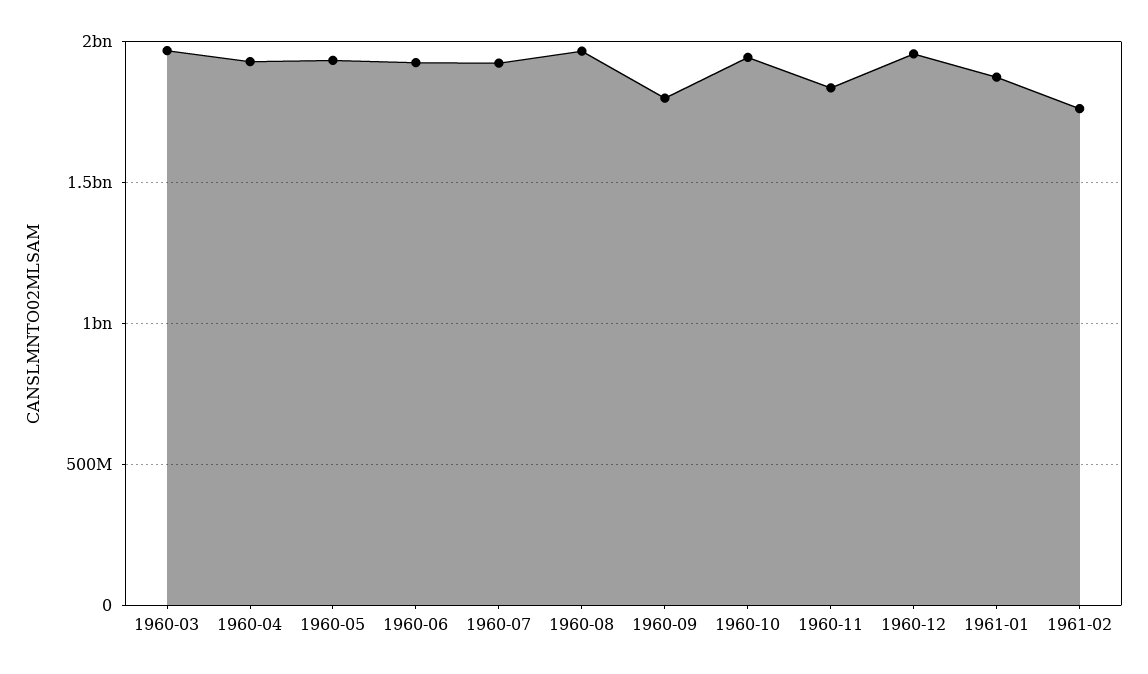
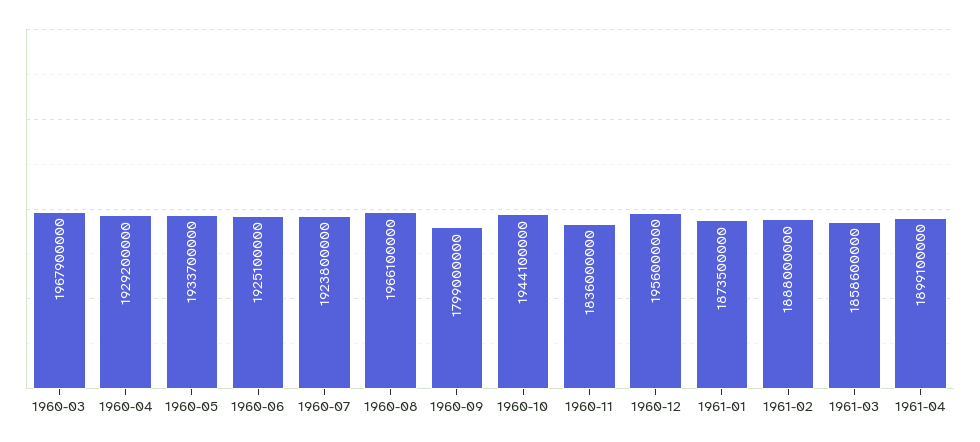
1961-02: 1750000000 -> 1888000000
1961-03: none -> 1858600000
1961-04: none -> 1899100000

